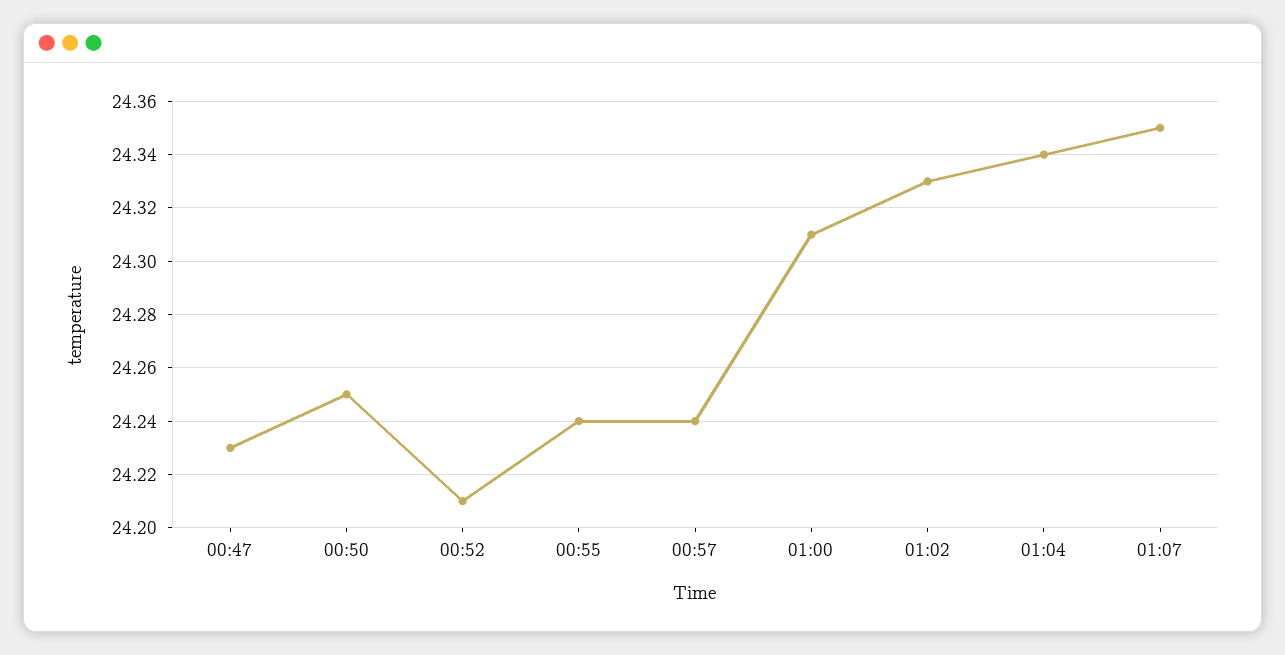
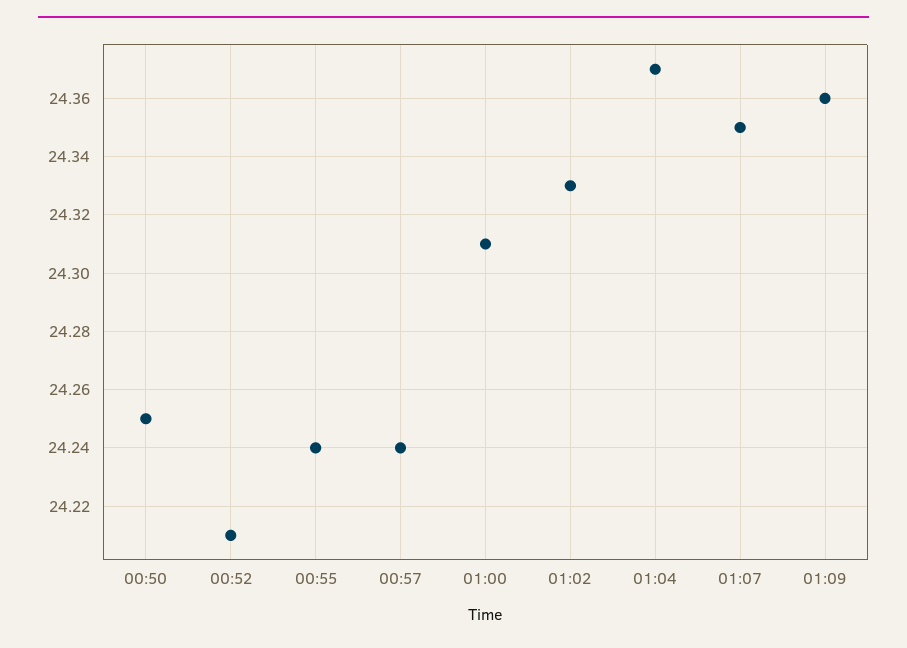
00:47: 24.23 -> none
01:04: 24.34 -> 24.37
01:09: none -> 24.36

